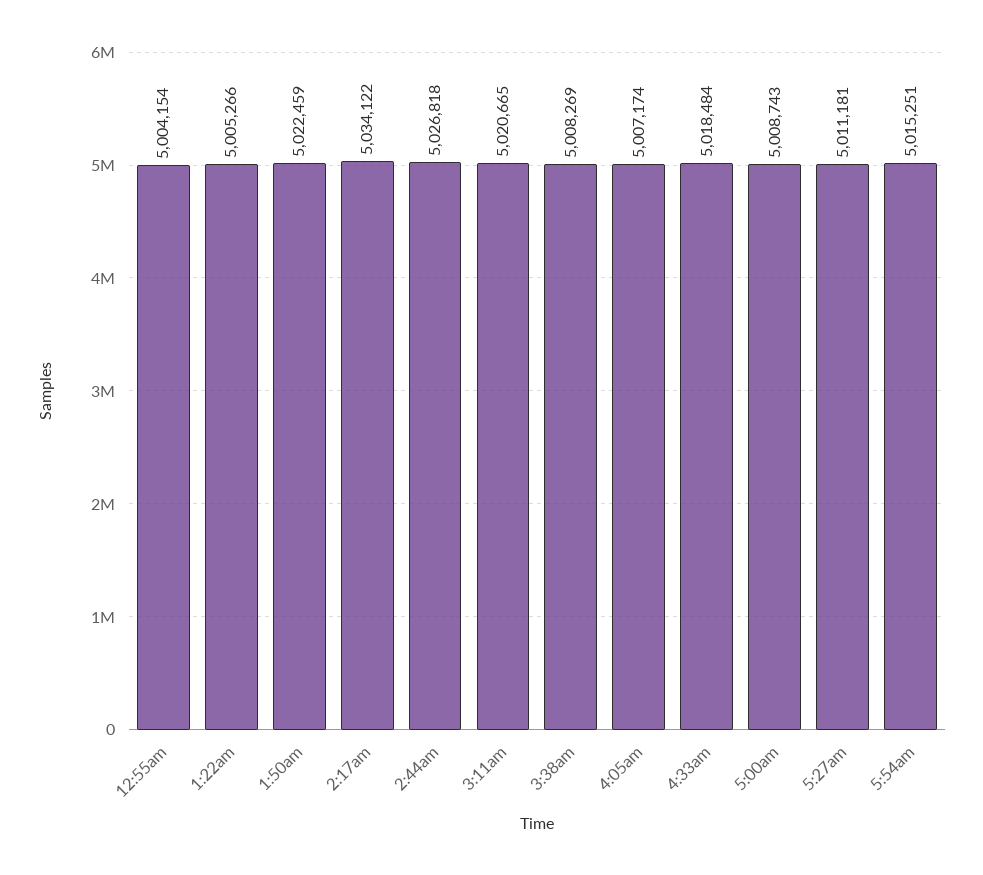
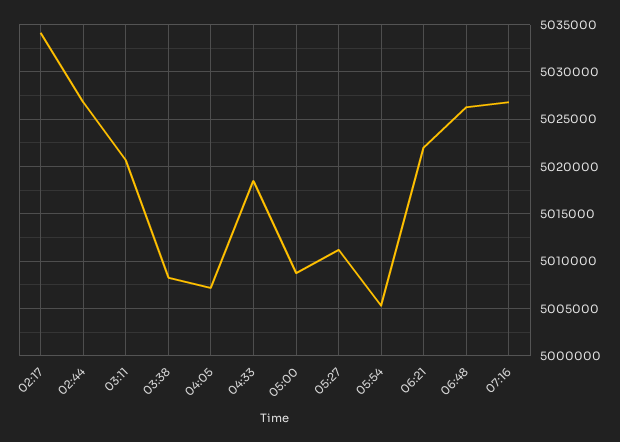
12:55am: 5004154 -> none
1:22am: 5005266 -> none
1:50am: 5022459 -> none
5:54am: 5015251 -> 5005000
06:21: none -> 5022000
06:48: none -> 5026000
07:16: none -> 5027000

